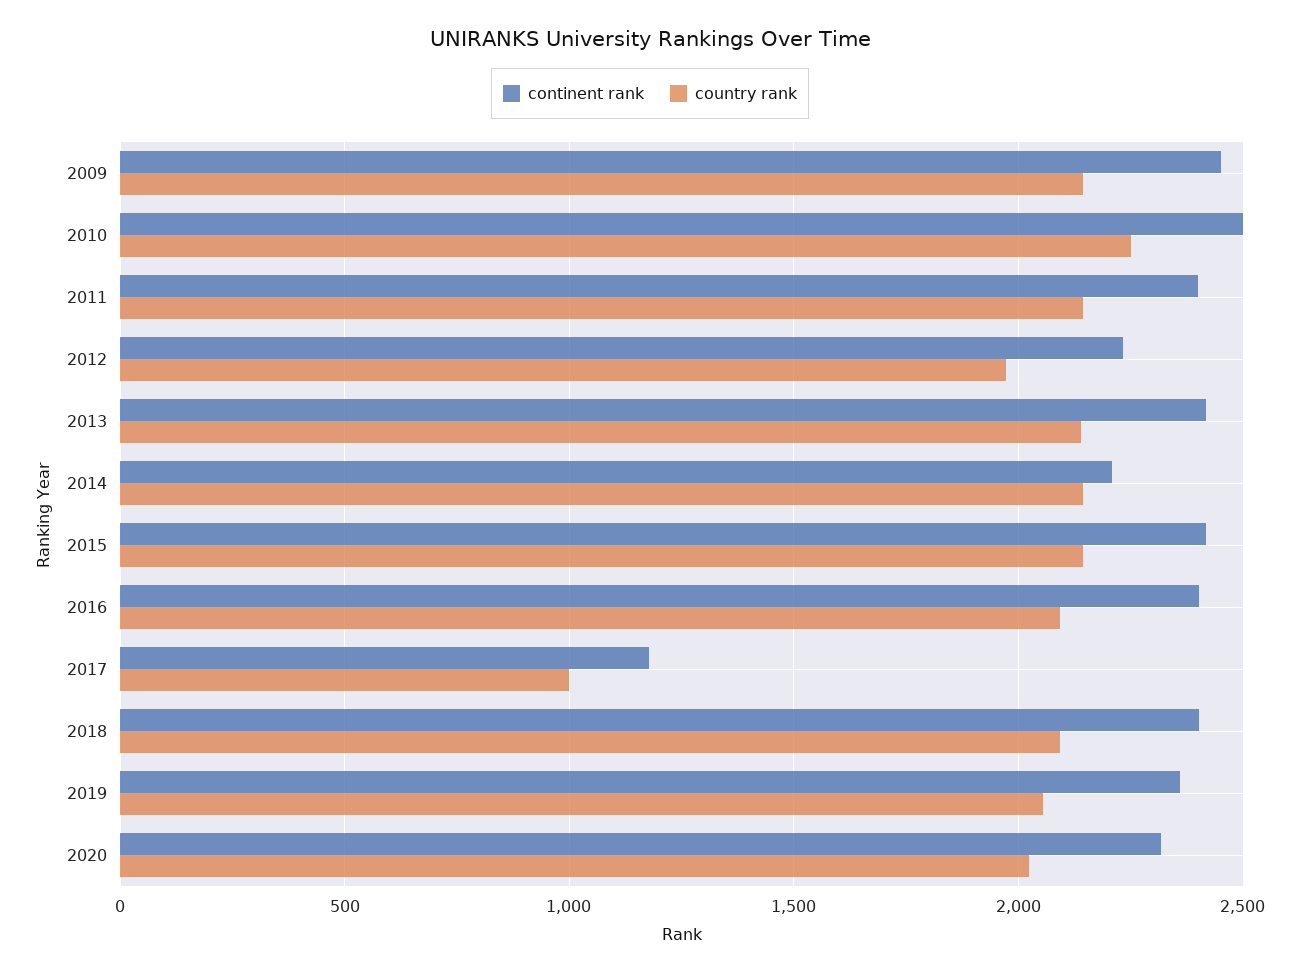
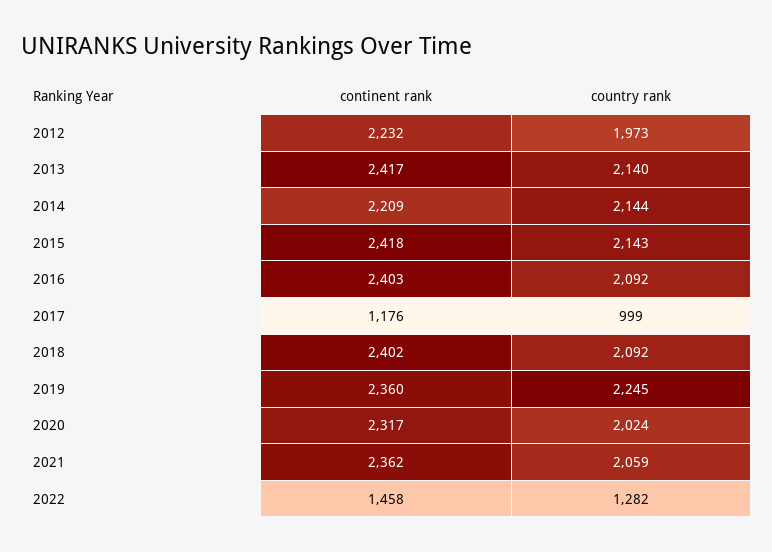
continent rank, 2009: 2450 -> none
country rank, 2009: 2150 -> none
continent rank, 2010: 2500 -> none
country rank, 2010: 2250 -> none
continent rank, 2011: 2400 -> none
country rank, 2011: 2150 -> none
country rank, 2019: 2050 -> 2245
continent rank, 2021: none -> 2362
country rank, 2021: none -> 2059
continent rank, 2022: none -> 1458
country rank, 2022: none -> 1282

